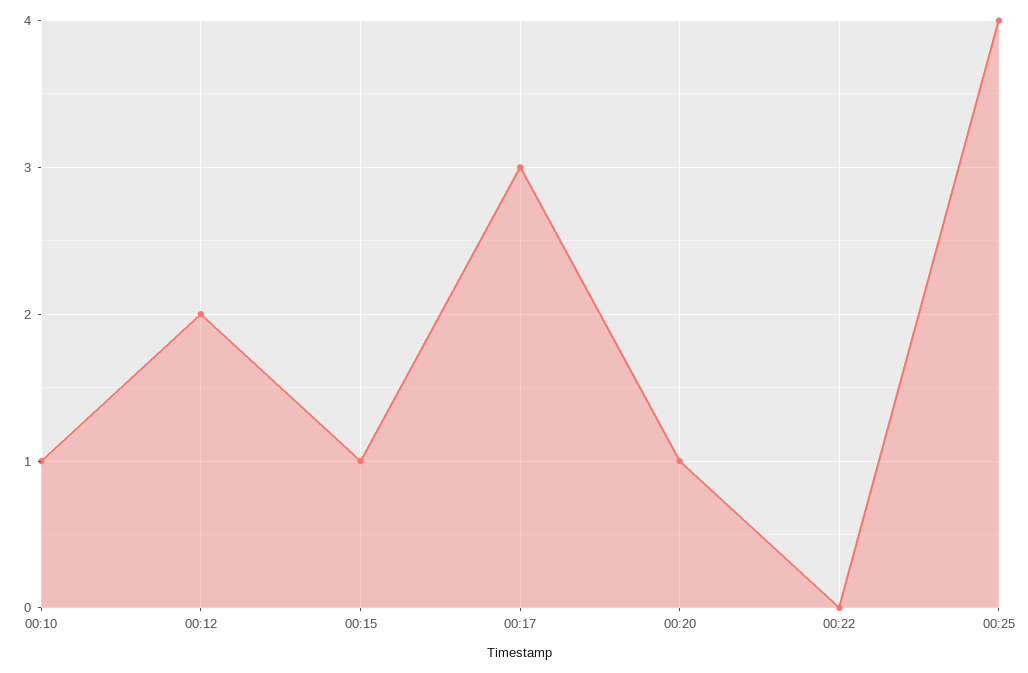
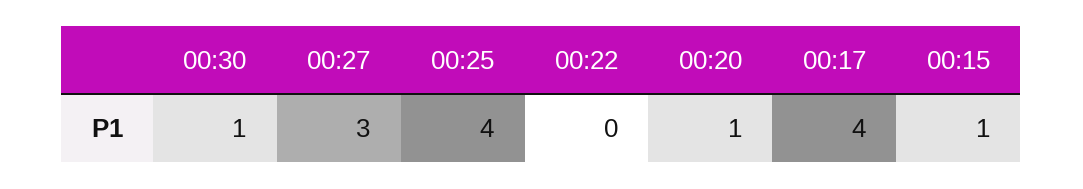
00:10: 1 -> none
00:12: 2 -> none
00:17: 3 -> 4
00:30: none -> 1
00:27: none -> 3

